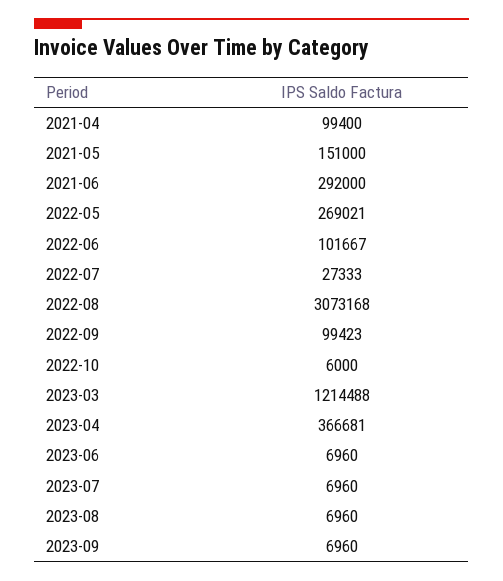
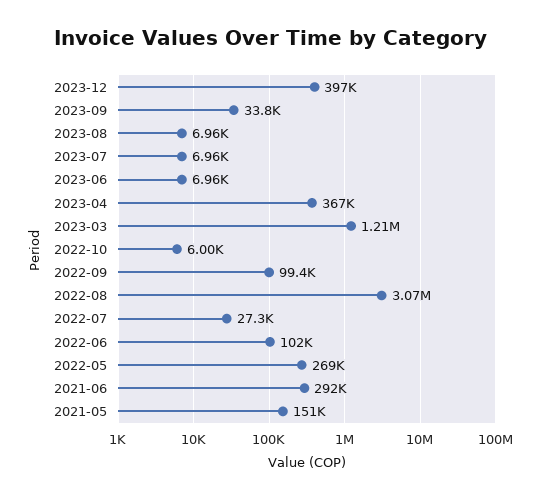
2021-04: 99400 -> none
2023-09: 6960 -> 33800
2023-12: none -> 397000

